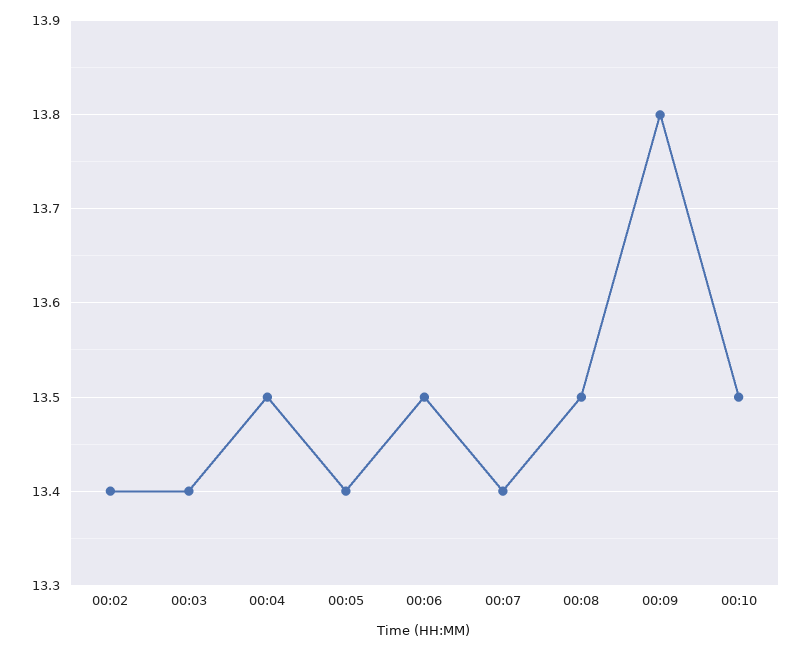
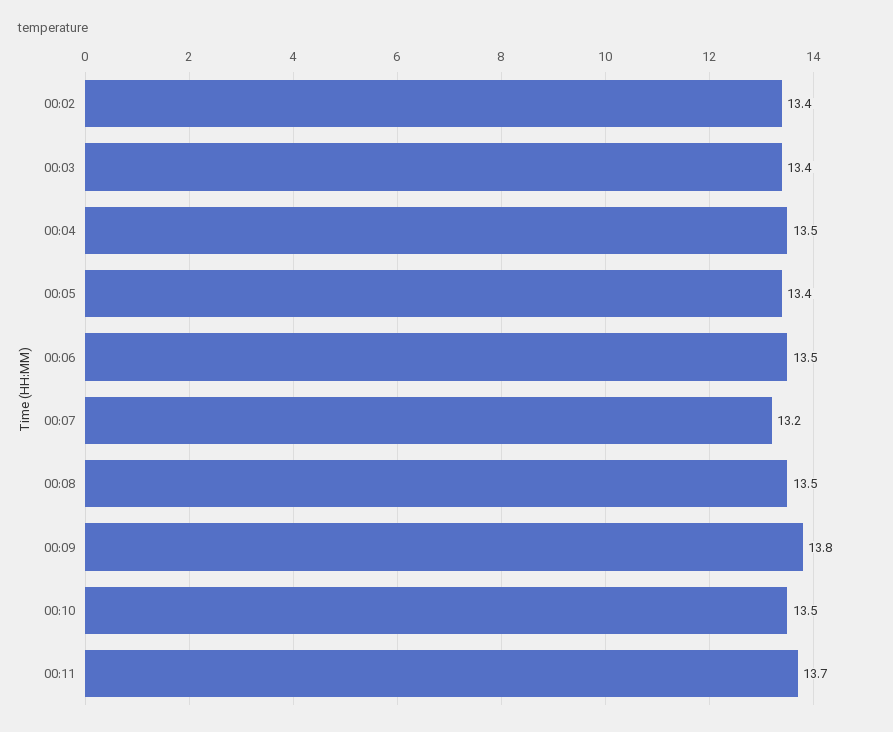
00:07: 13.4 -> 13.2
00:11: none -> 13.7

